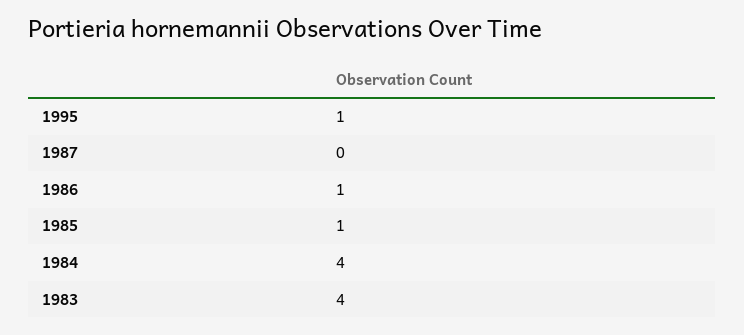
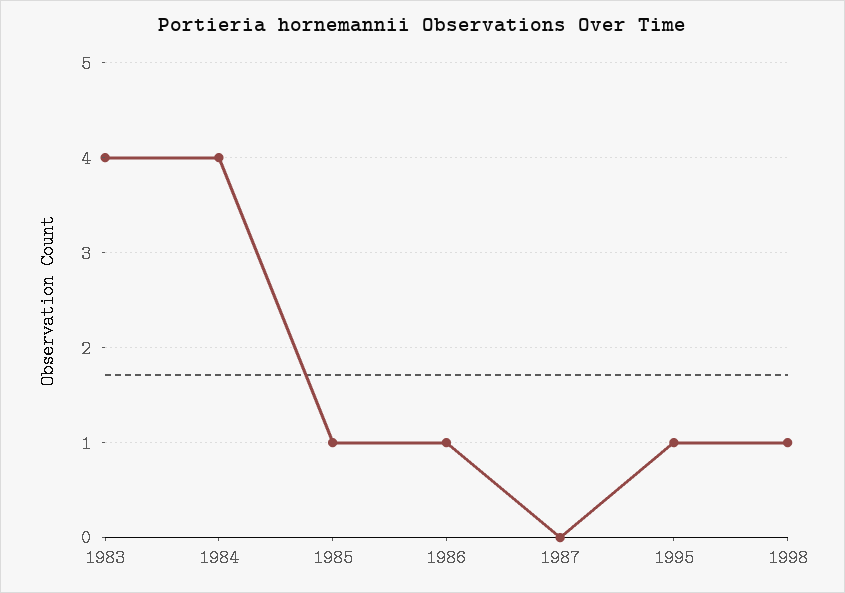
1998: none -> 1

